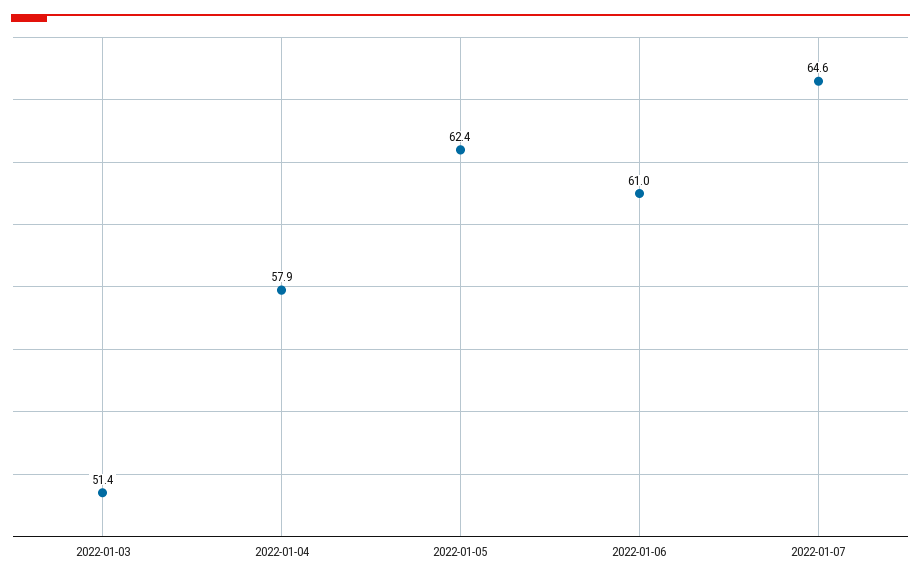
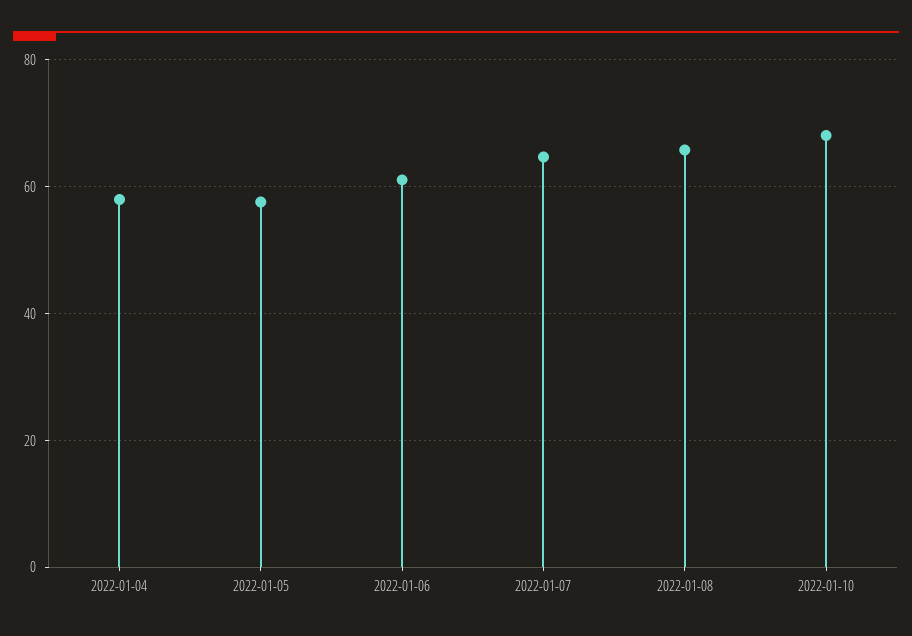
2022-01-03: 51.4 -> none
2022-01-05: 62.4 -> 58
2022-01-08: none -> 66
2022-01-10: none -> 68

